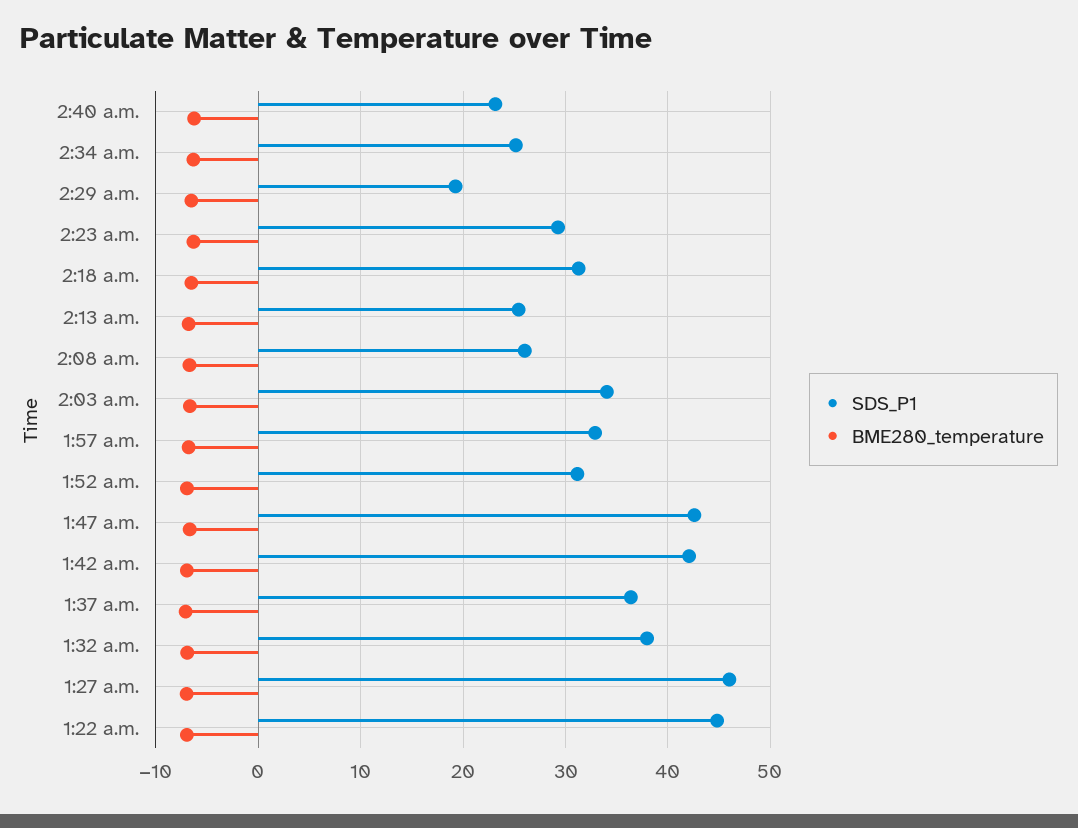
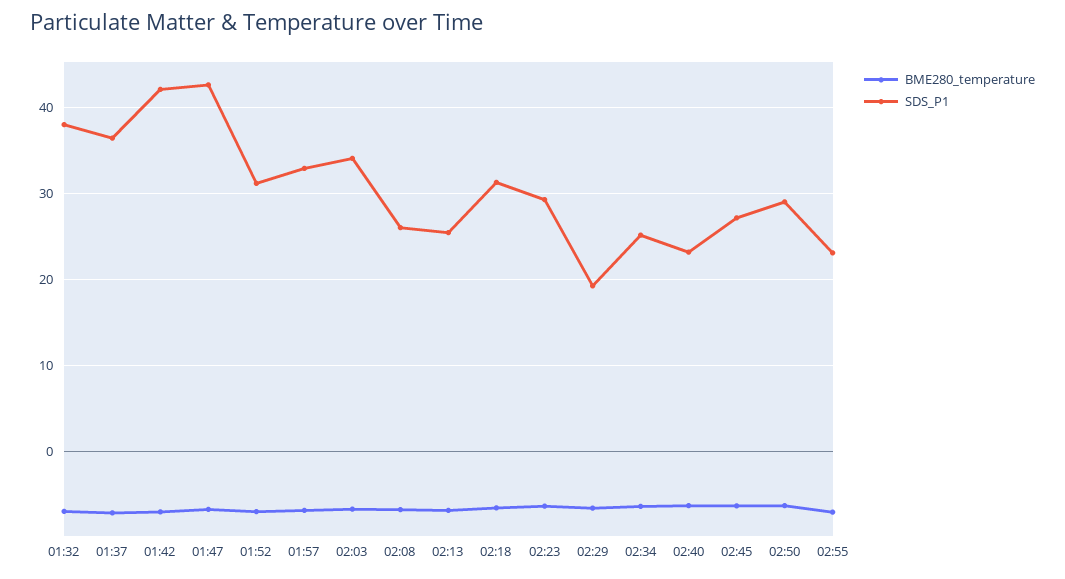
SDS_P1, 1:27 a.m.: 46 -> none
BME280_temperature, 1:27 a.m.: -7 -> none
SDS_P1, 1:22 a.m.: 45 -> none
BME280_temperature, 1:22 a.m.: -7 -> none
BME280_temperature, 02:45: none -> -6
SDS_P1, 02:45: none -> 27
BME280_temperature, 02:50: none -> -6
SDS_P1, 02:50: none -> 29
BME280_temperature, 02:55: none -> -7
SDS_P1, 02:55: none -> 23

